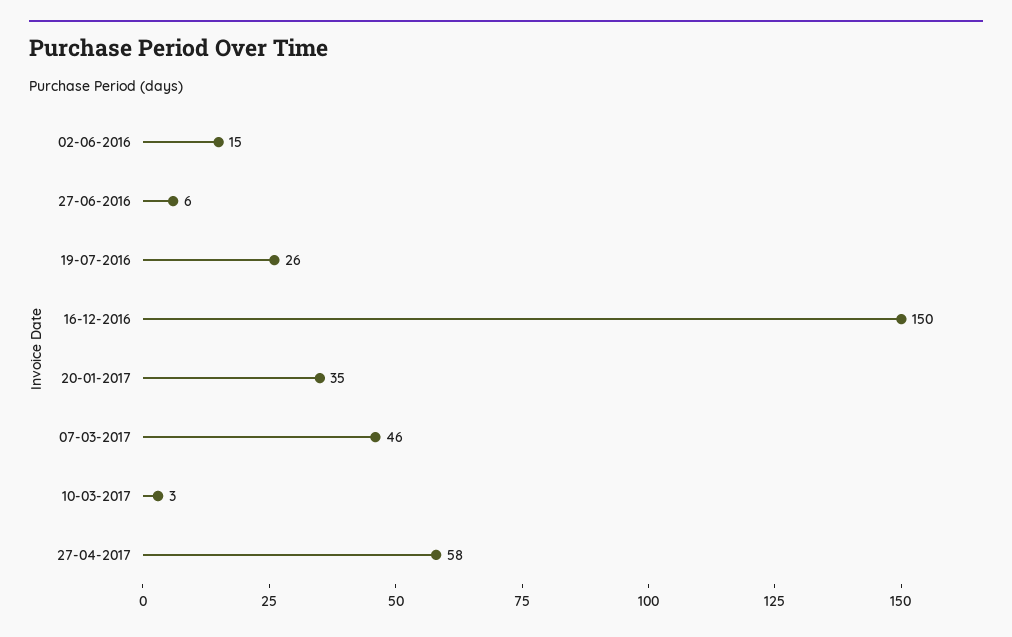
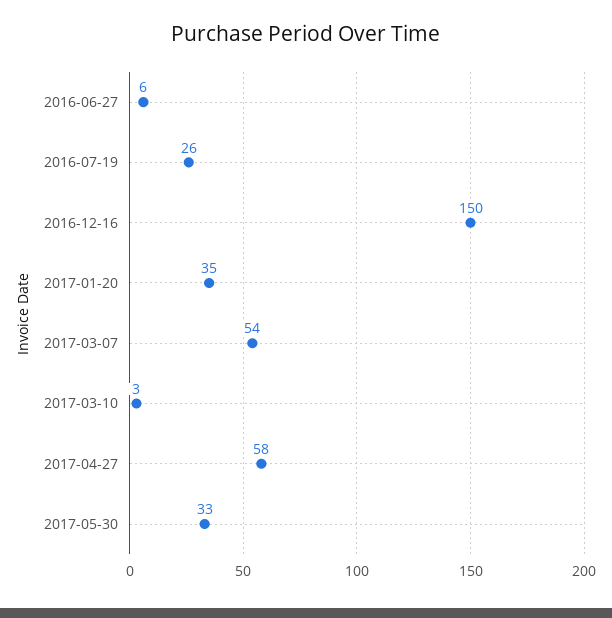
02-06-2016: 15 -> none
07-03-2017: 46 -> 54
2017-05-30: none -> 33

